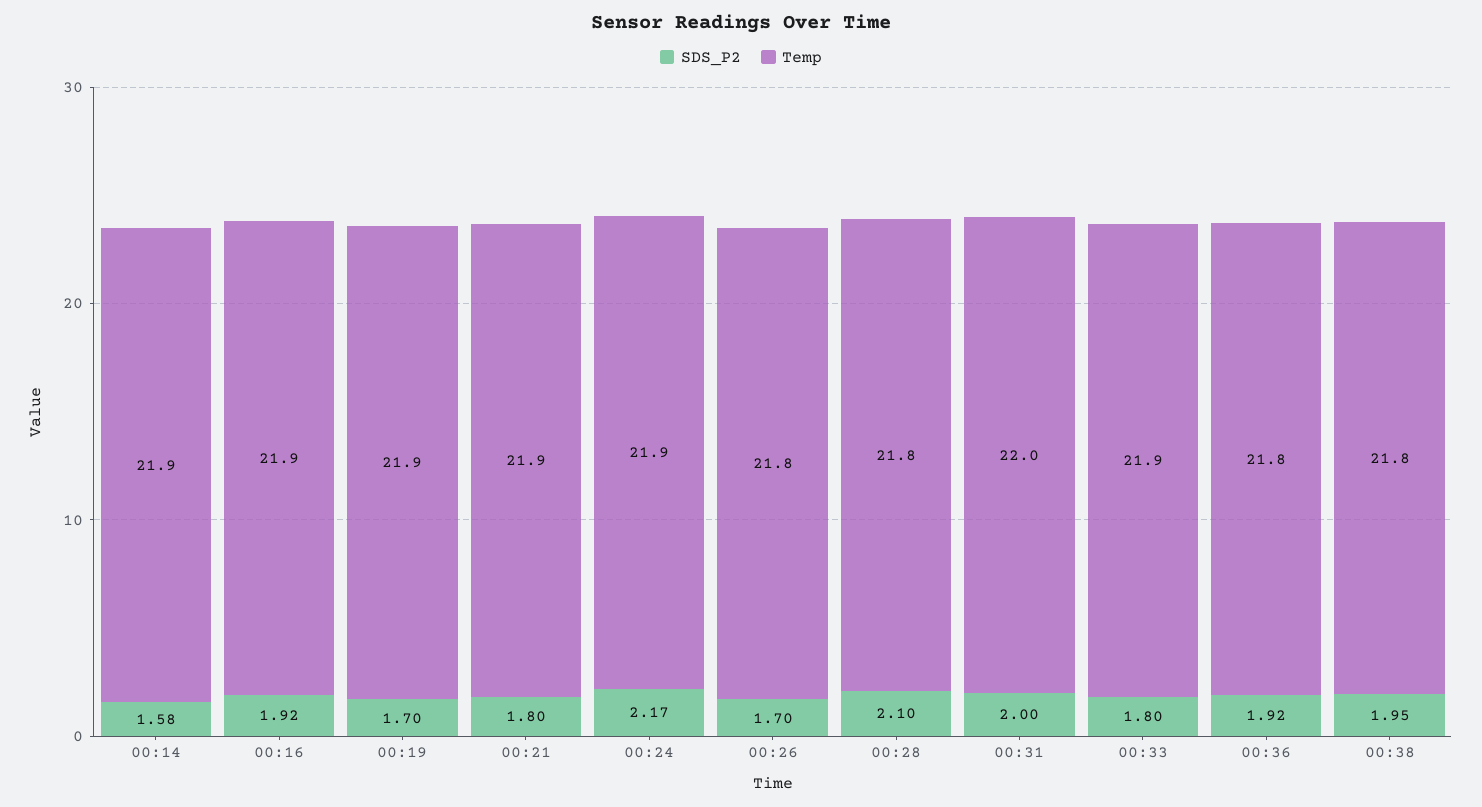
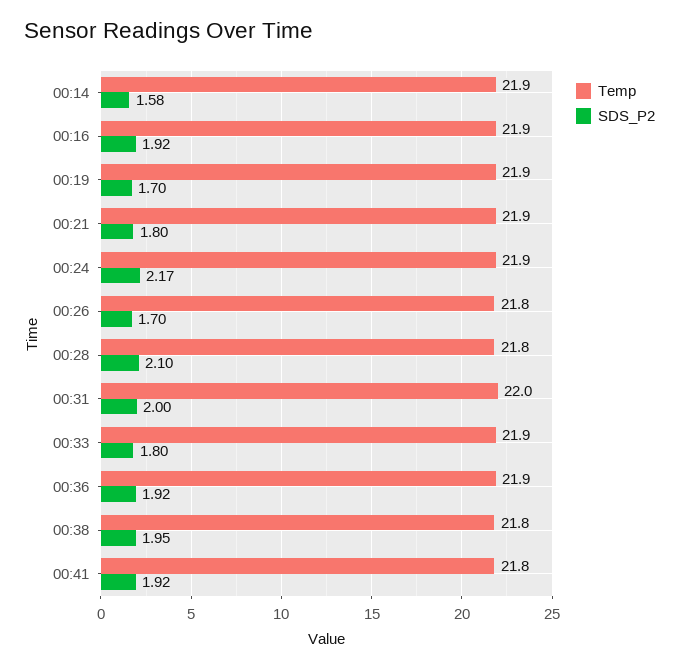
Temp, 00:36: 21.8 -> 21.9
Temp, 00:41: none -> 21.8
SDS_P2, 00:41: none -> 1.92

